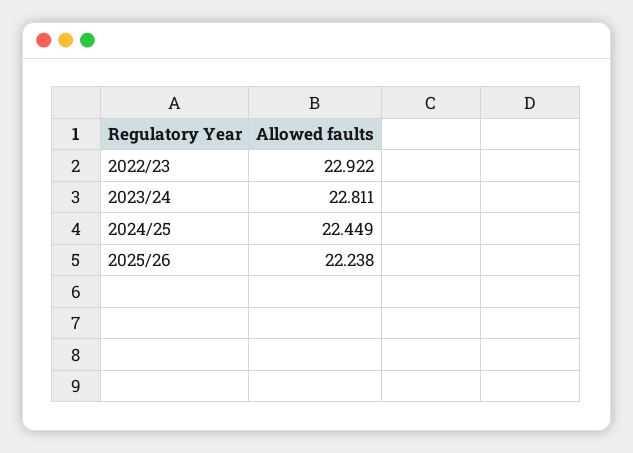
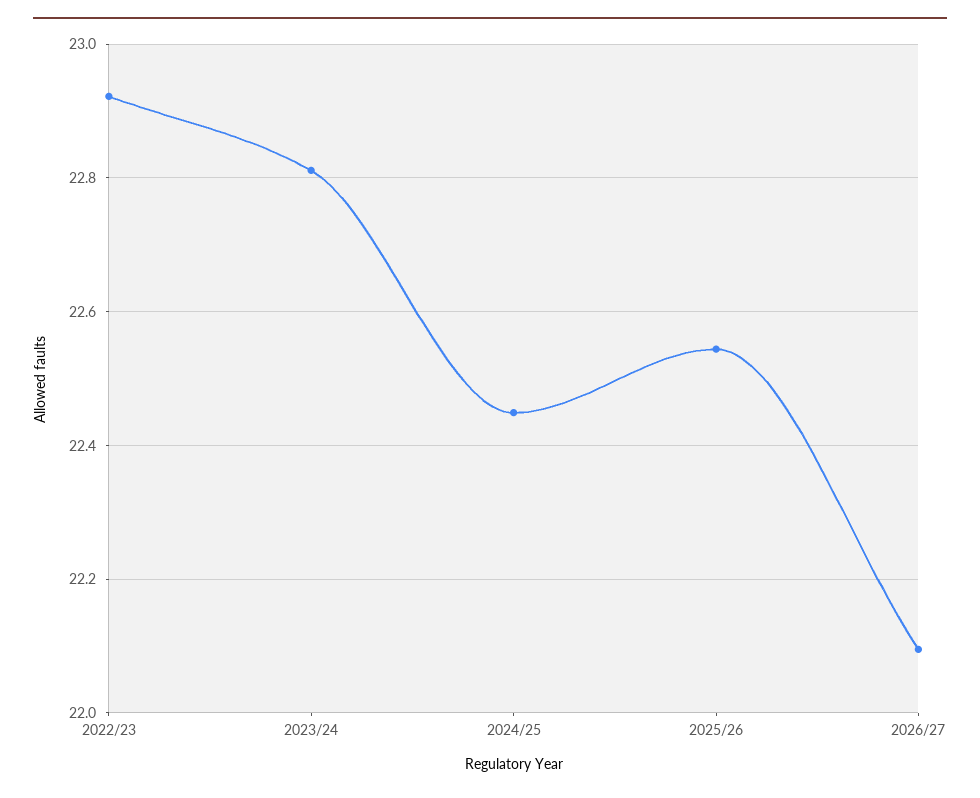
2025/26: 22.238 -> 22.54
2026/27: none -> 22.1

